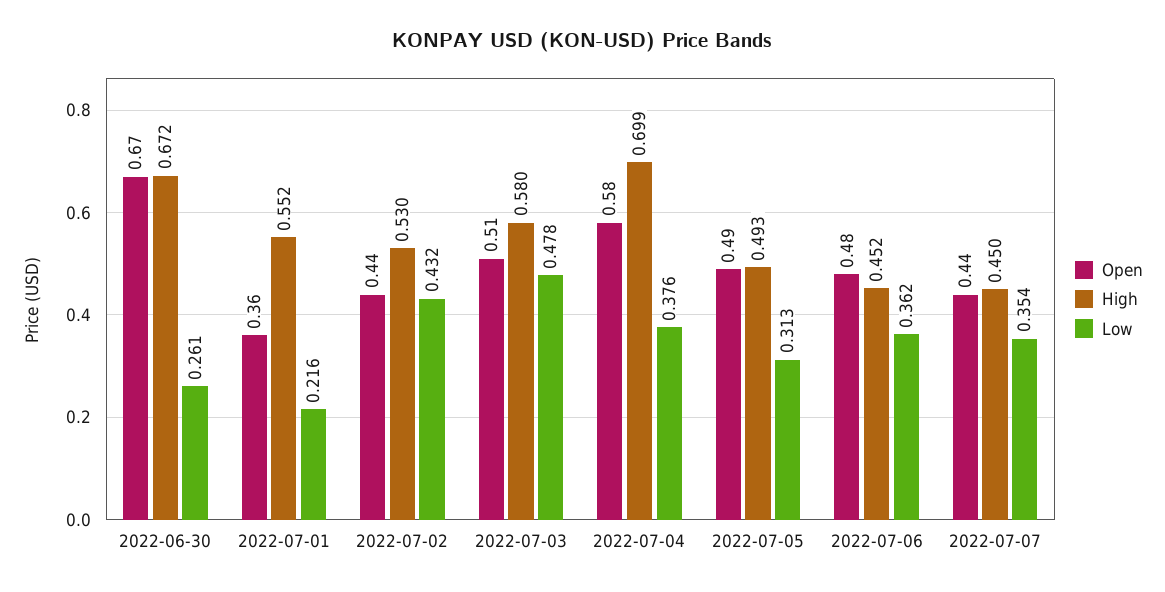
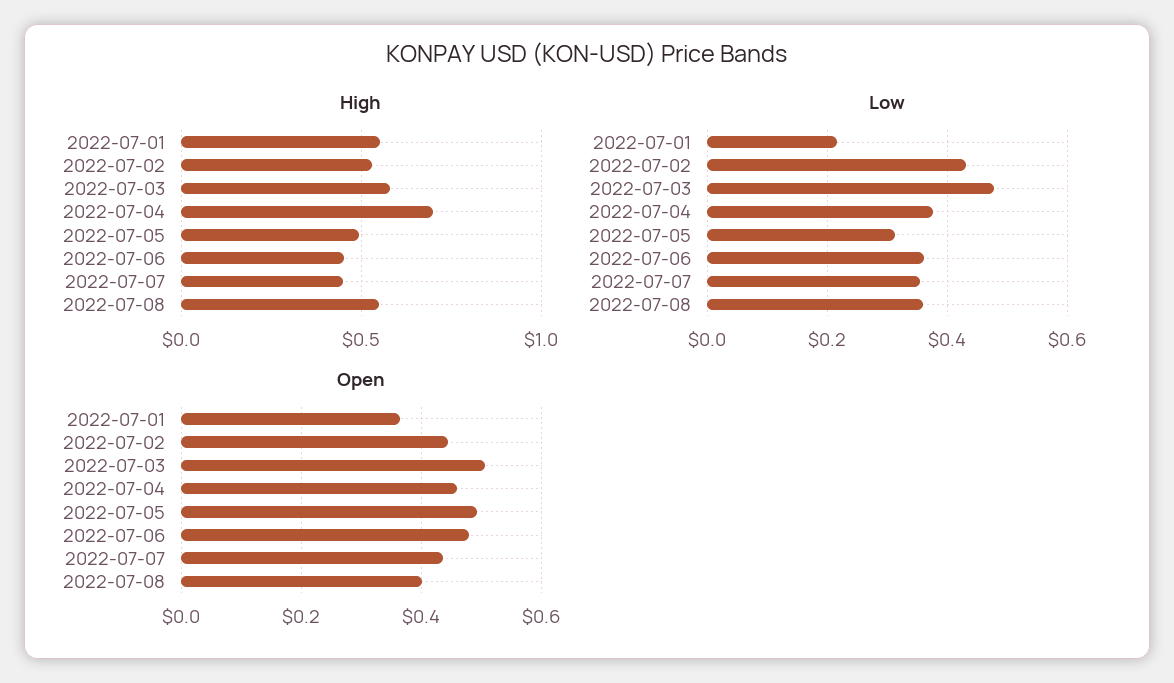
Open, 2022-06-30: 0.67 -> none
High, 2022-06-30: 0.672 -> none
Low, 2022-06-30: 0.261 -> none
Open, 2022-07-04: 0.58 -> 0.46
High, 2022-07-08: none -> 0.55
Low, 2022-07-08: none -> 0.36
Open, 2022-07-08: none -> 0.4

